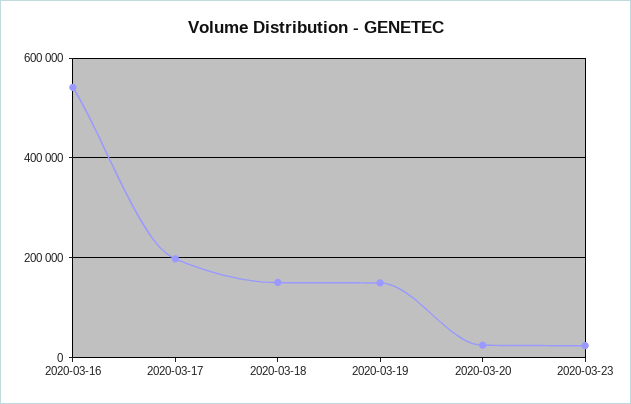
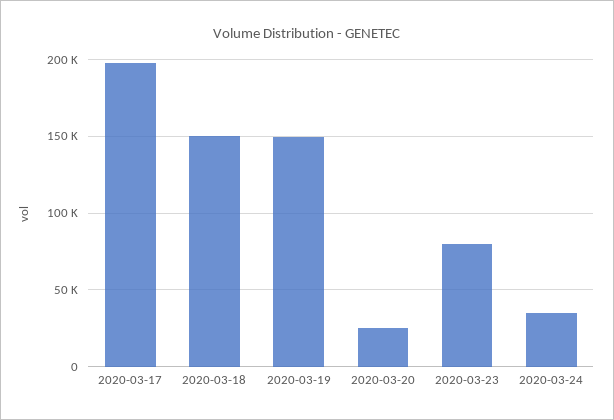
2020-03-16: 540000 -> none
2020-03-23: 20000 -> 80000
2020-03-24: none -> 35000

